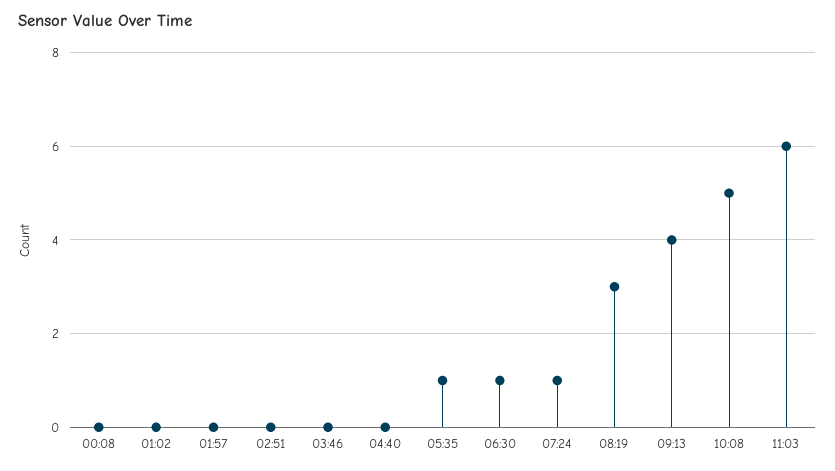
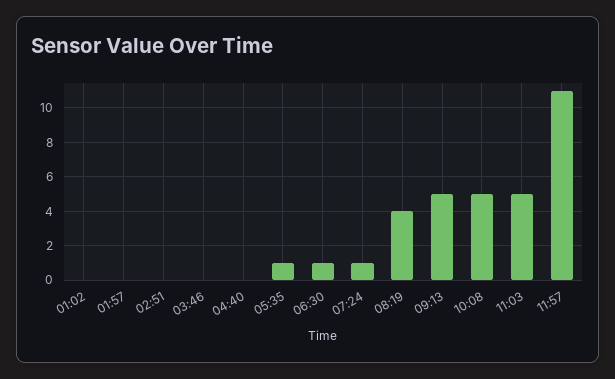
00:08: 0 -> none
08:19: 3 -> 4
09:13: 4 -> 5
11:03: 6 -> 5
11:57: none -> 11

